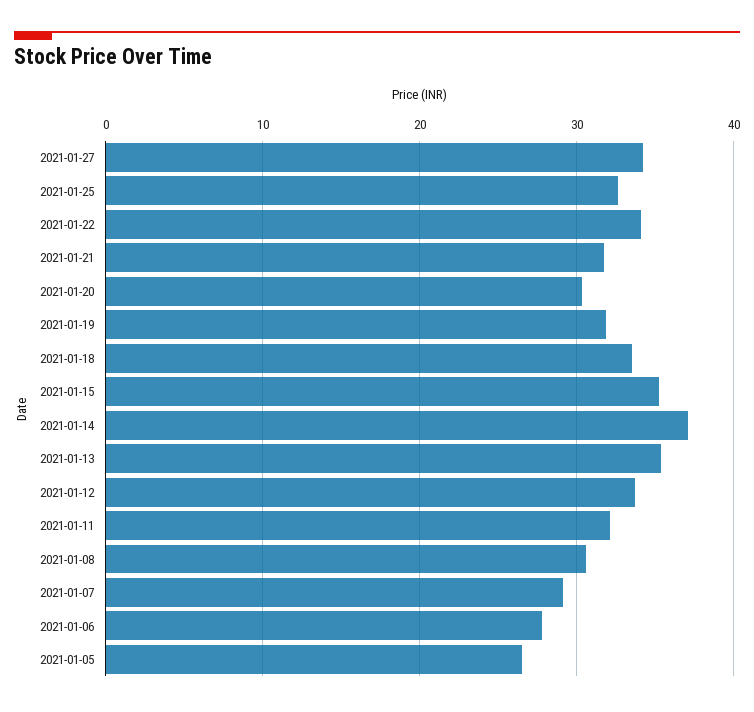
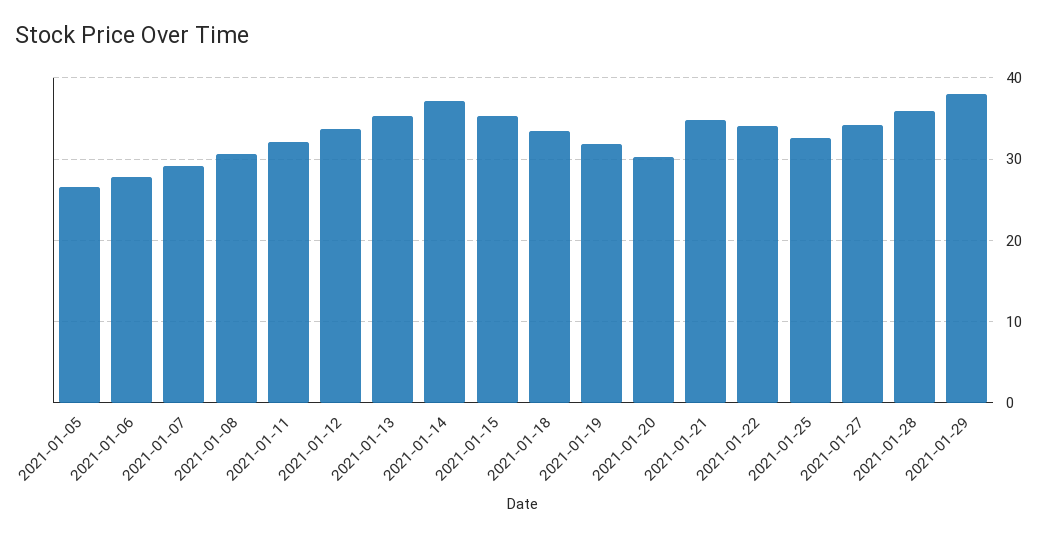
2021-01-21: 32 -> 35
2021-01-28: none -> 36
2021-01-29: none -> 38

